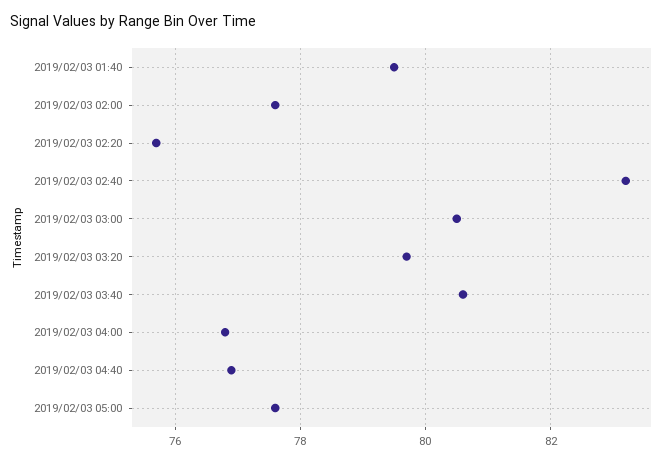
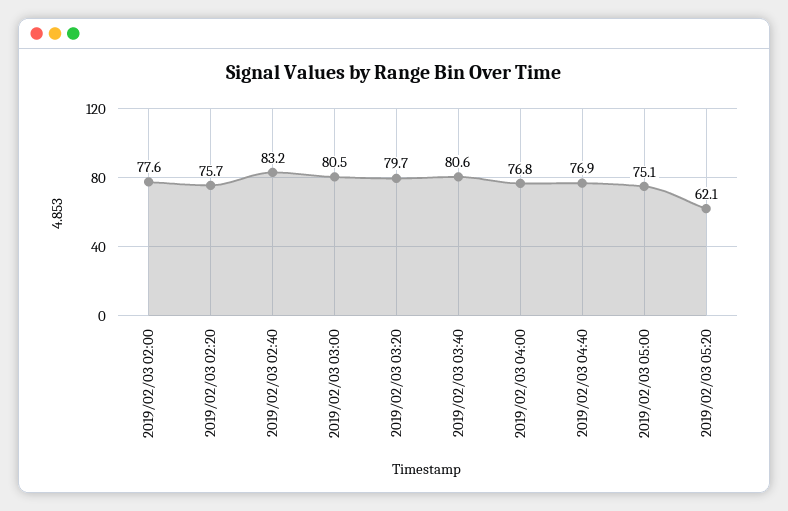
2019/02/03 01:40: 79.5 -> none
2019/02/03 05:00: 77.5 -> 75.1
2019/02/03 05:20: none -> 62.1

